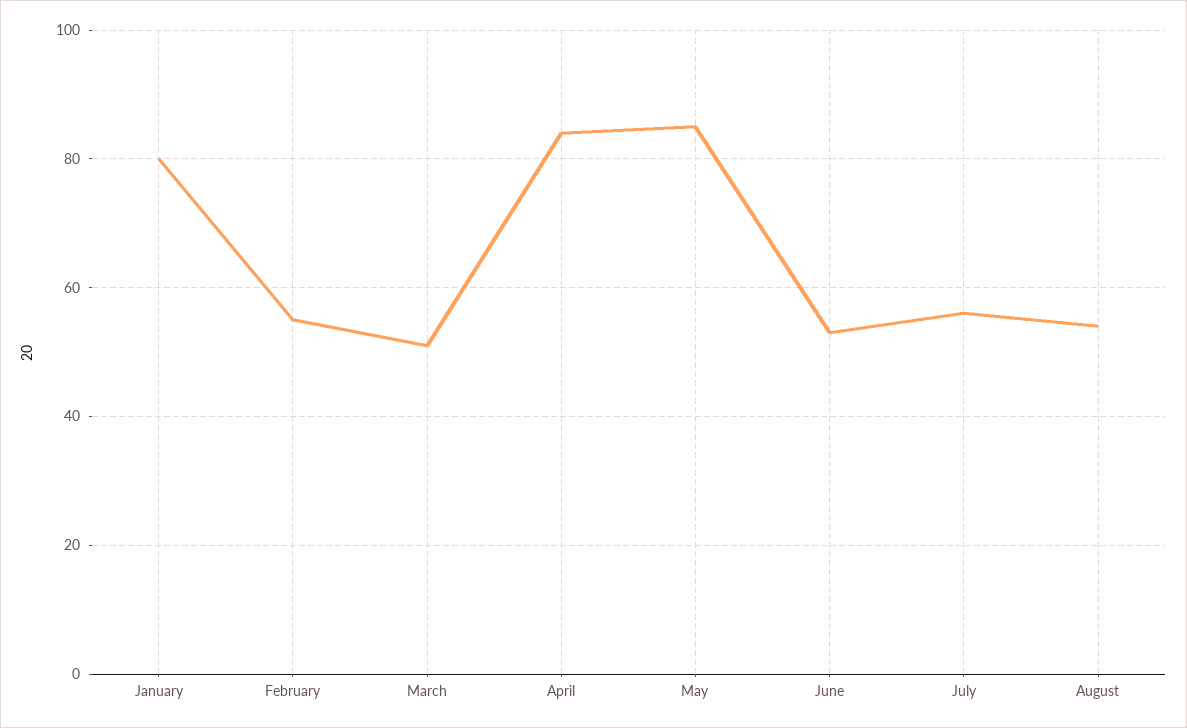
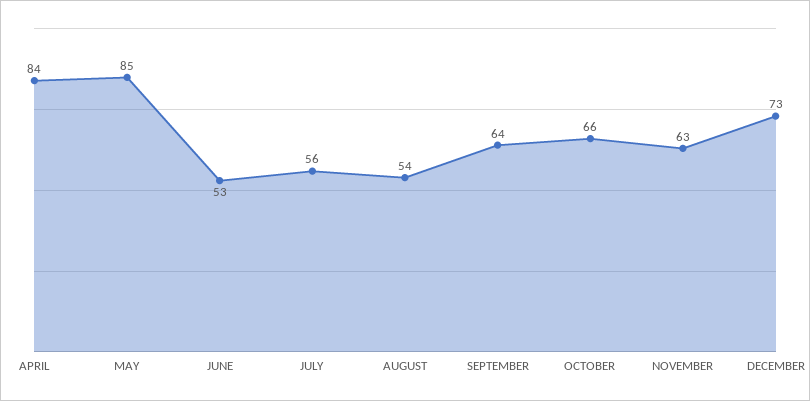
January: 80 -> none
February: 55 -> none
March: 50 -> none
SEPTEMBER: none -> 64
OCTOBER: none -> 66
NOVEMBER: none -> 63
DECEMBER: none -> 73

